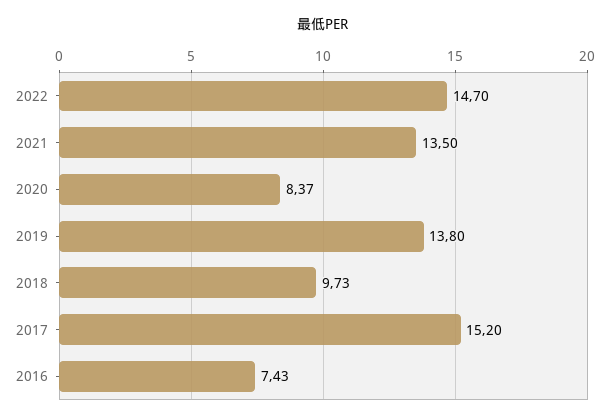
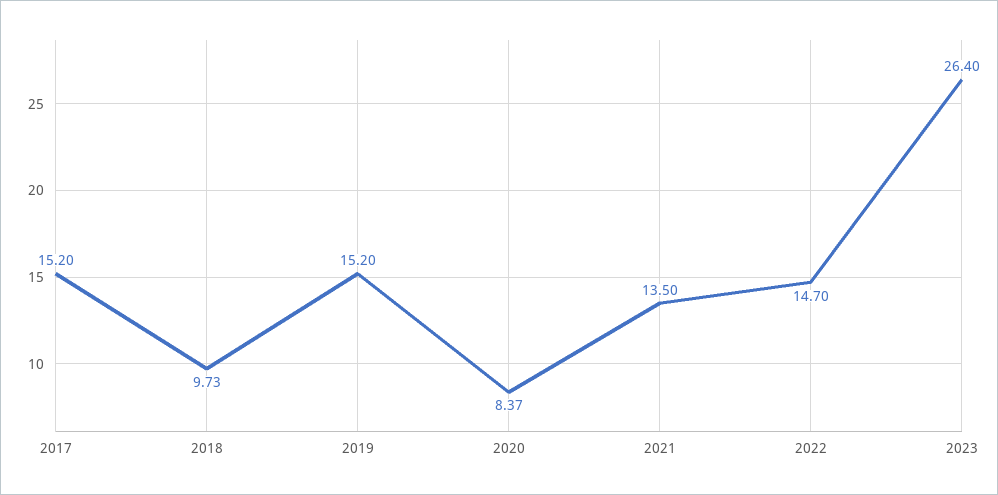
2019: 13.8 -> 15.2
2016: 7.43 -> none
2023: none -> 26.4

